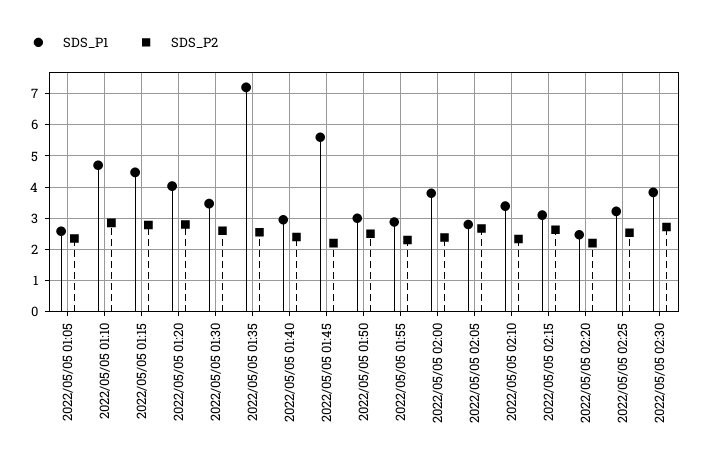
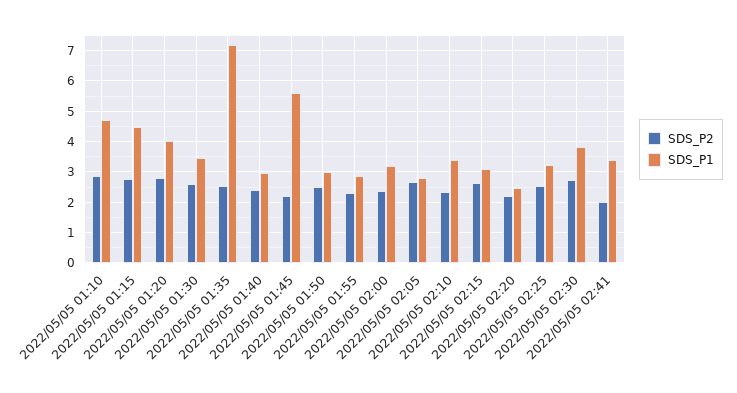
SDS_P1, 2022/05/05 01:05: 2.6 -> none
SDS_P2, 2022/05/05 01:05: 2.4 -> none
SDS_P1, 2022/05/05 02:00: 3.8 -> 3.2
SDS_P2, 2022/05/05 02:41: none -> 2
SDS_P1, 2022/05/05 02:41: none -> 3.4

